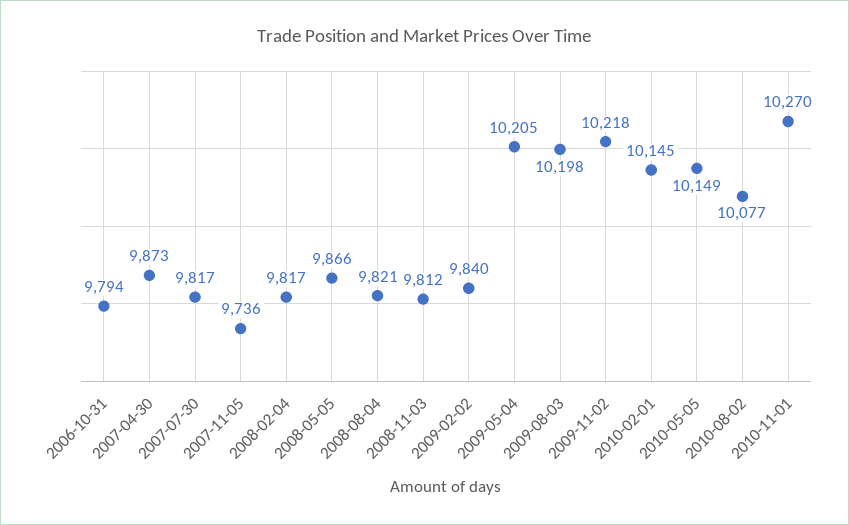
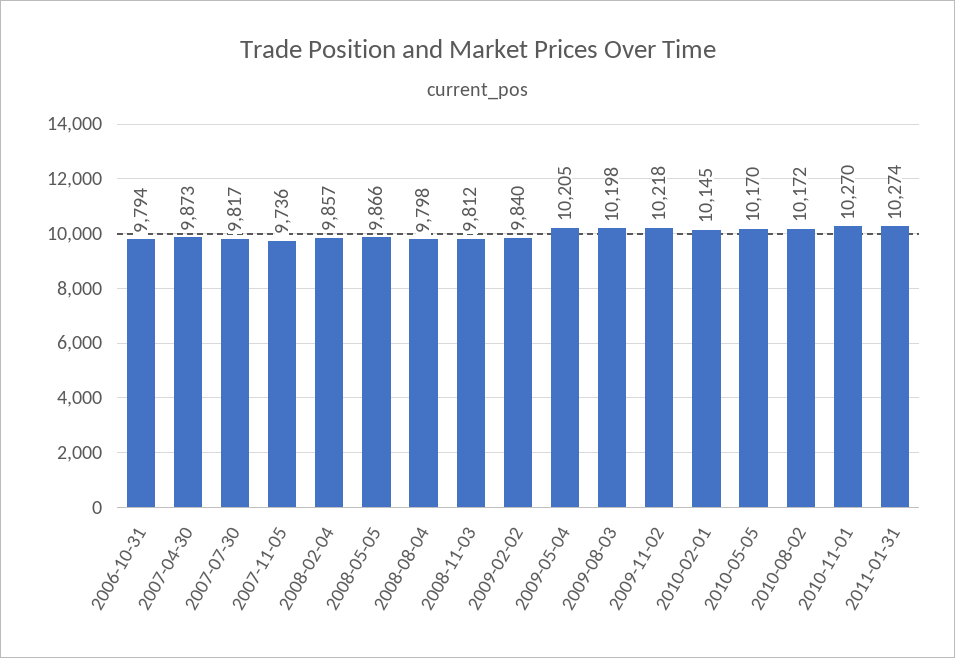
2008-02-04: 9817 -> 9857
2008-08-04: 9821 -> 9798
2010-05-05: 10149 -> 10170
2010-08-02: 10077 -> 10172
2011-01-31: none -> 10274

